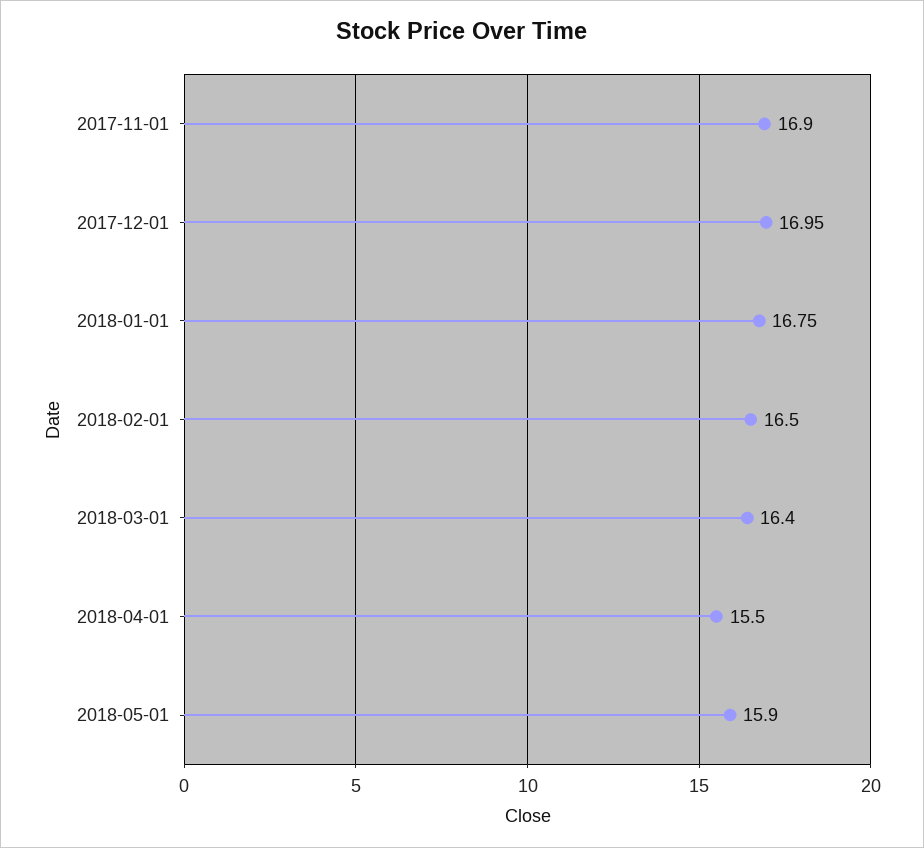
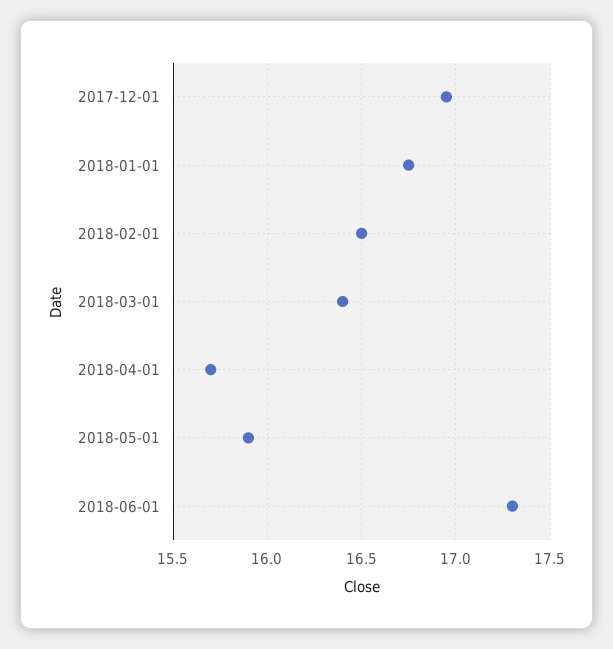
2017-11-01: 16.9 -> none
2018-04-01: 15.5 -> 15.7
2018-06-01: none -> 17.3

